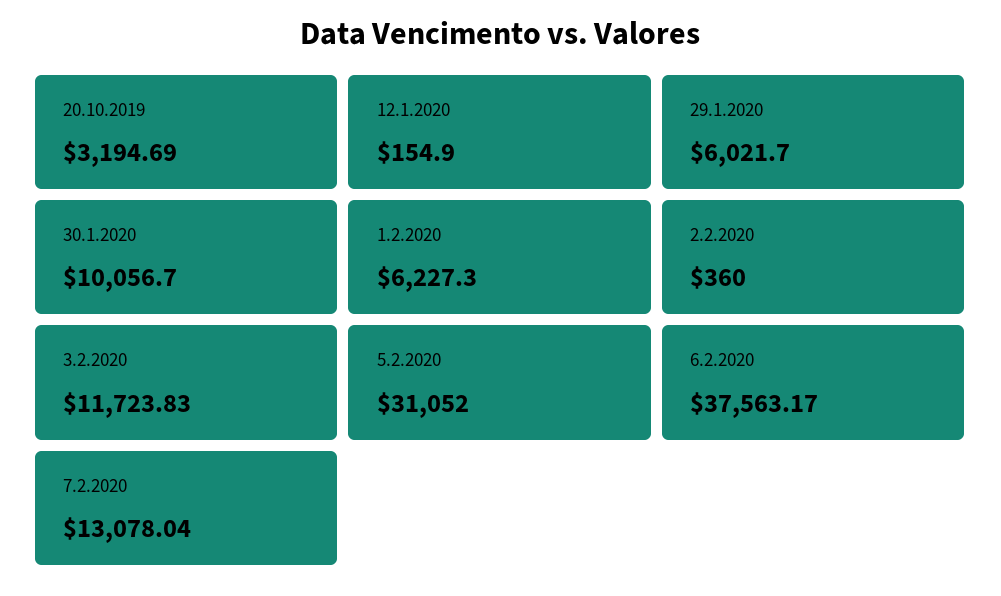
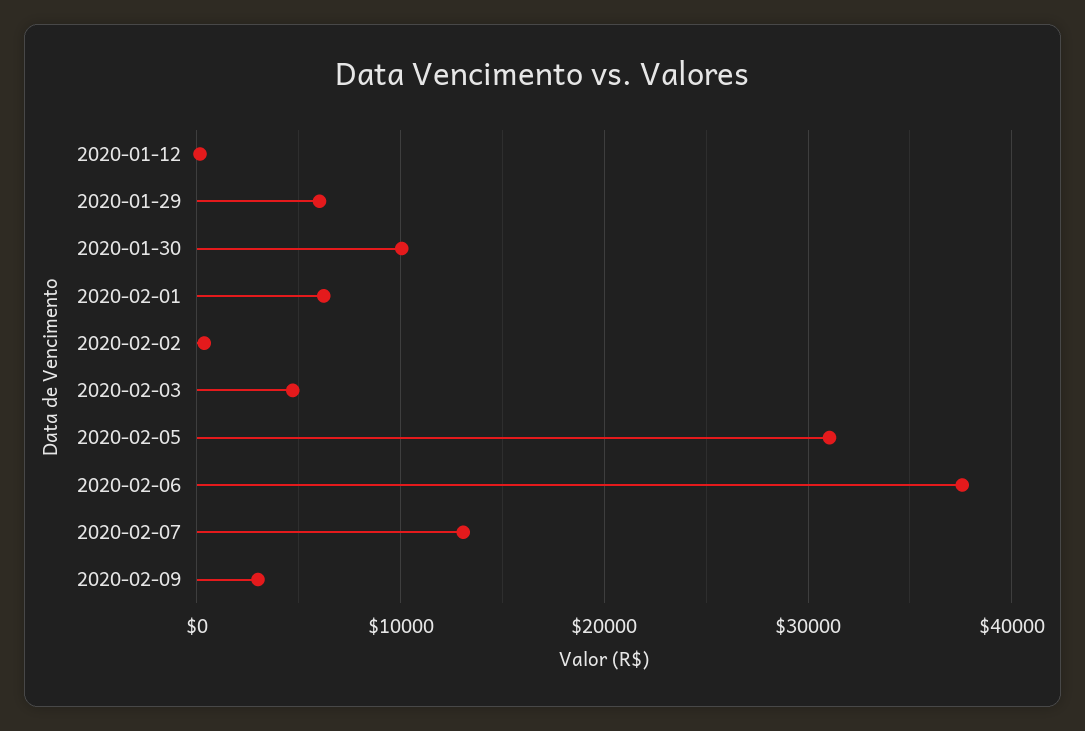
20.10.2019: 3194.69 -> none
3.2.2020: 11723.83 -> 5000
2020-02-09: none -> 3000

